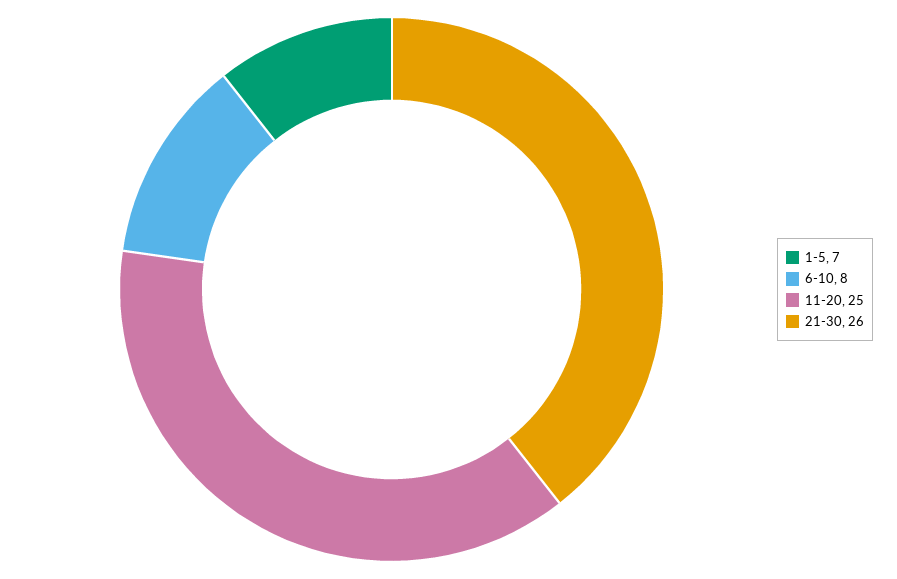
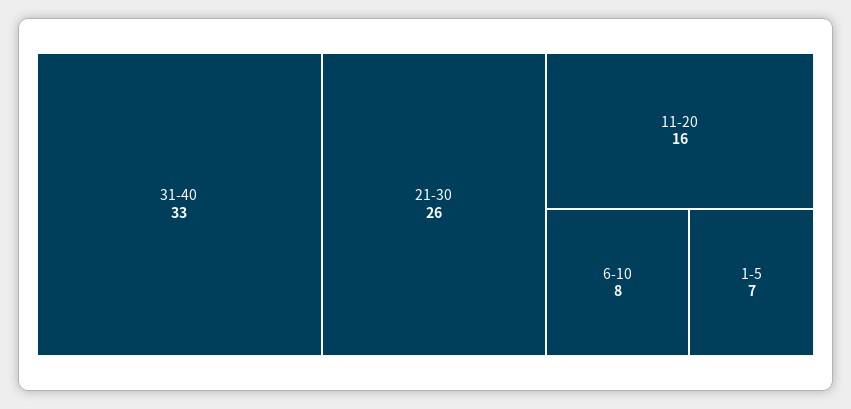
11-20: 25 -> 16
31-40: none -> 33

